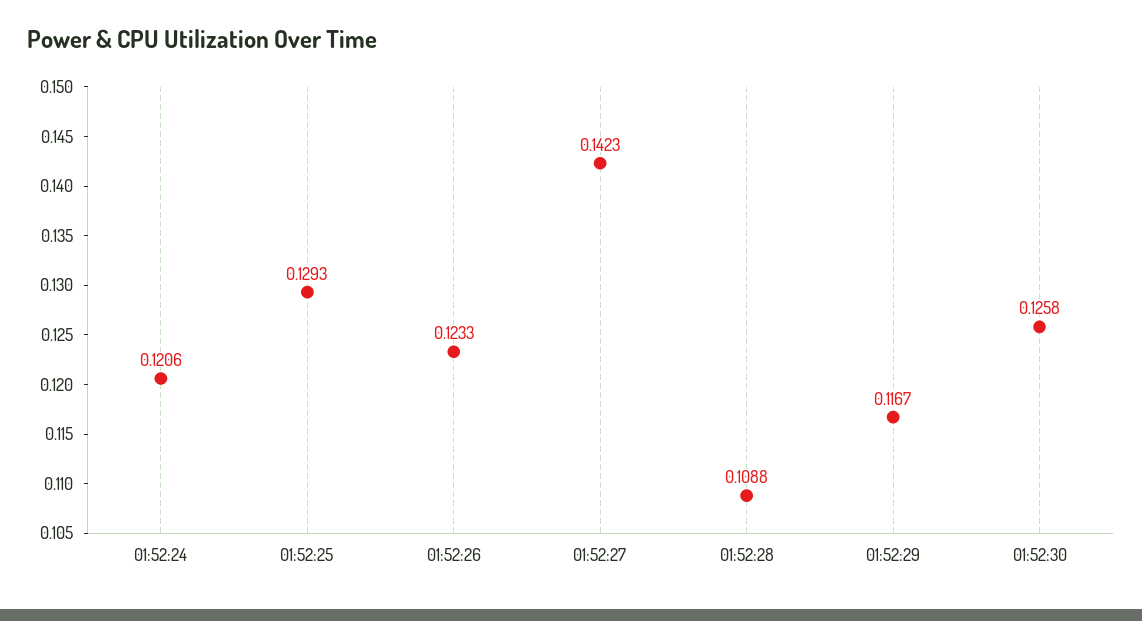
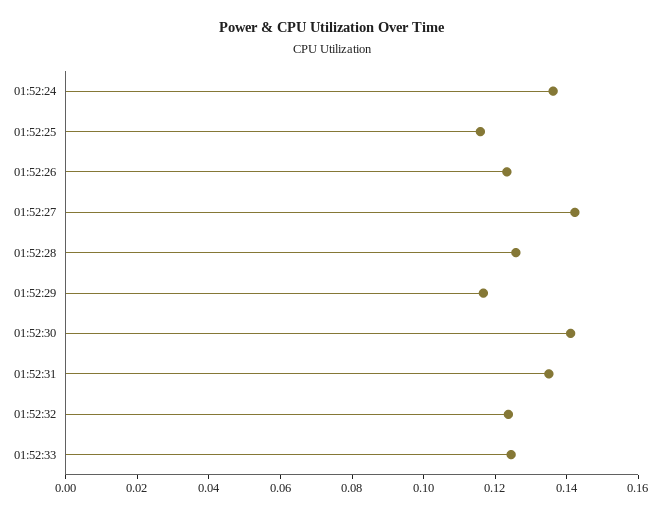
01:52:24: 0.1206 -> 0.135
01:52:25: 0.1293 -> 0.115
01:52:28: 0.1088 -> 0.125
01:52:30: 0.1258 -> 0.14
01:52:31: none -> 0.135
01:52:32: none -> 0.125
01:52:33: none -> 0.125

